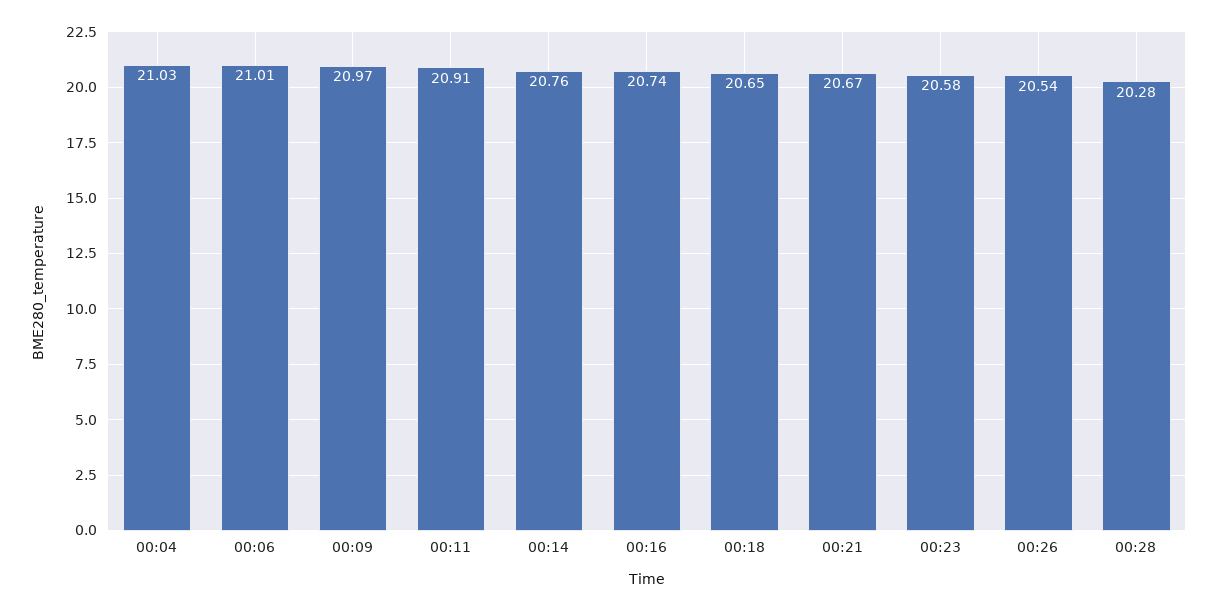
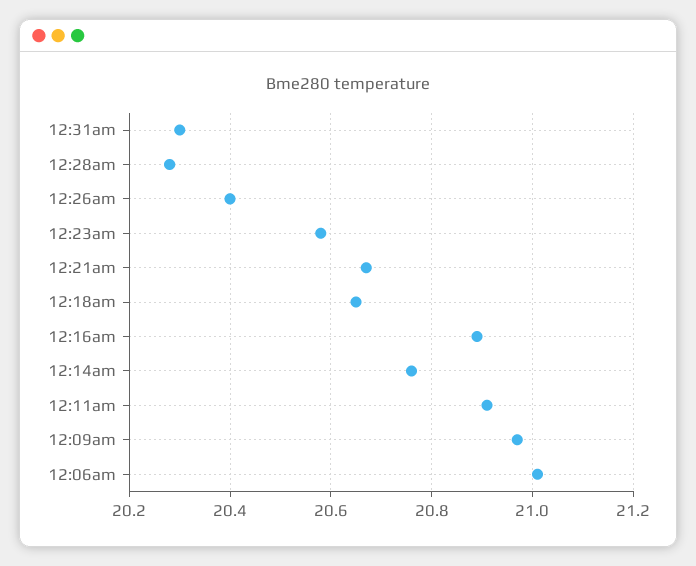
00:04: 21.03 -> none
00:16: 20.74 -> 20.9
00:26: 20.54 -> 20.4
12:31am: none -> 20.3

